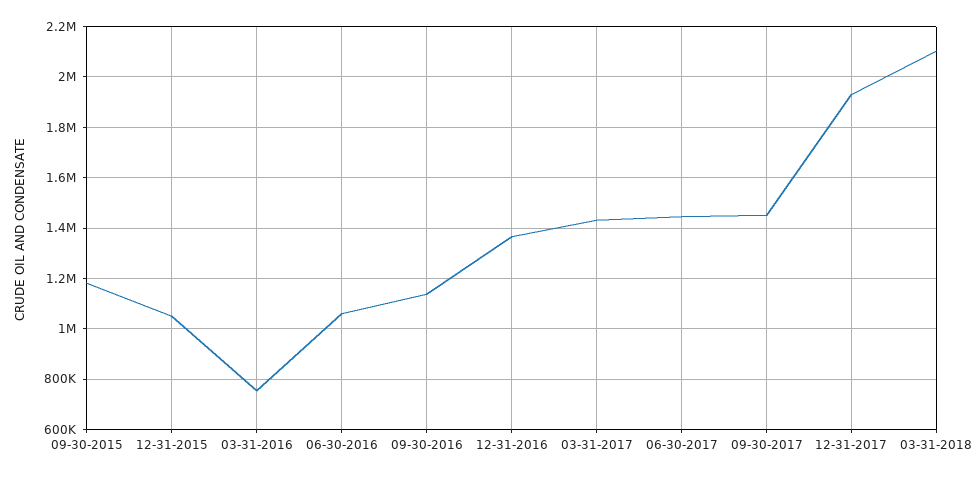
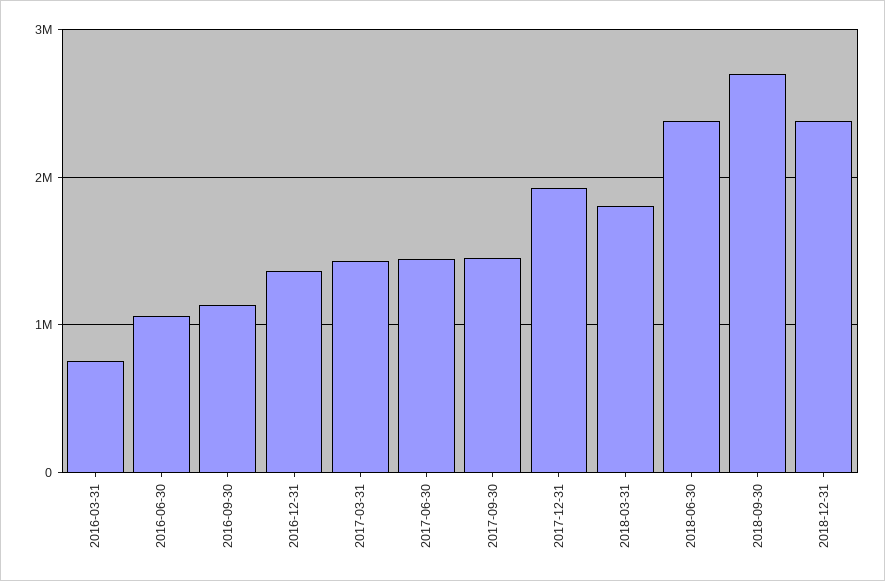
09-30-2015: 1175000 -> none
12-31-2015: 1050000 -> none
03-31-2018: 2100000 -> 1800000
2018-06-30: none -> 2400000
2018-09-30: none -> 2700000
2018-12-31: none -> 2400000

